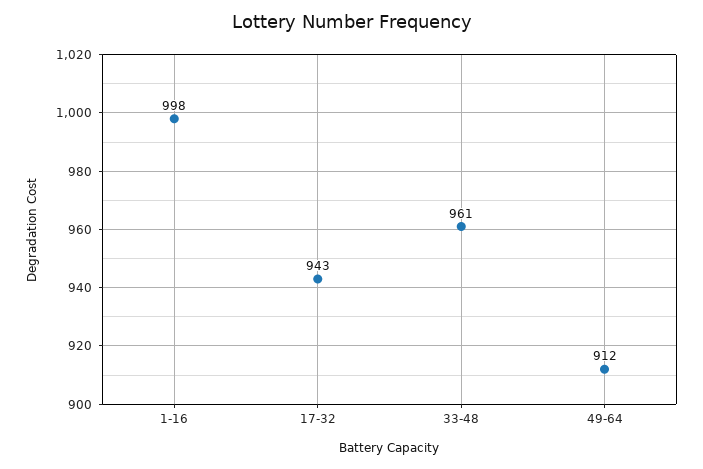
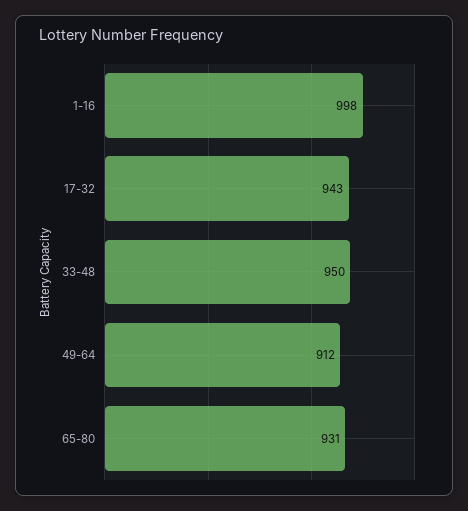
33-48: 961 -> 950
65-80: none -> 931

